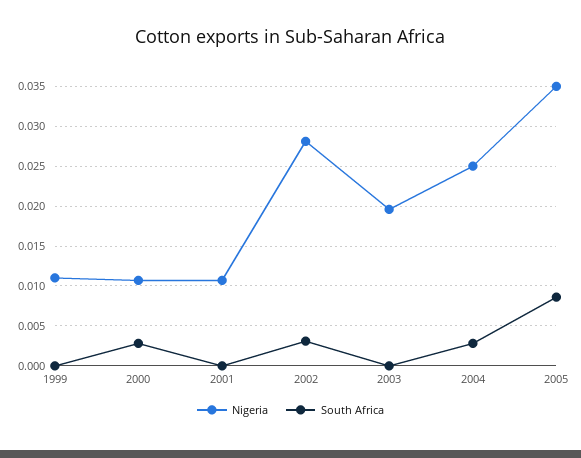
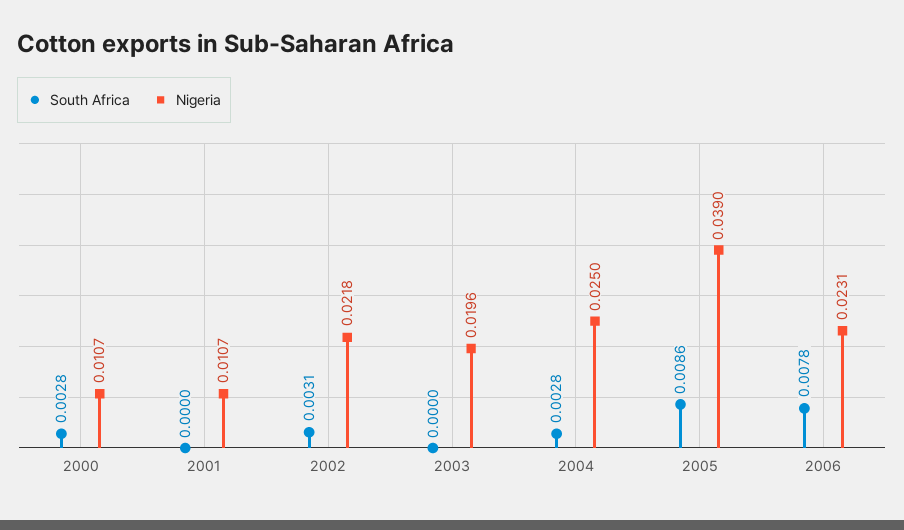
Nigeria, 1999: 0.011 -> none
South Africa, 1999: 0 -> none
Nigeria, 2002: 0.028 -> 0.0218
Nigeria, 2005: 0.035 -> 0.039
South Africa, 2006: none -> 0.0078
Nigeria, 2006: none -> 0.0231

